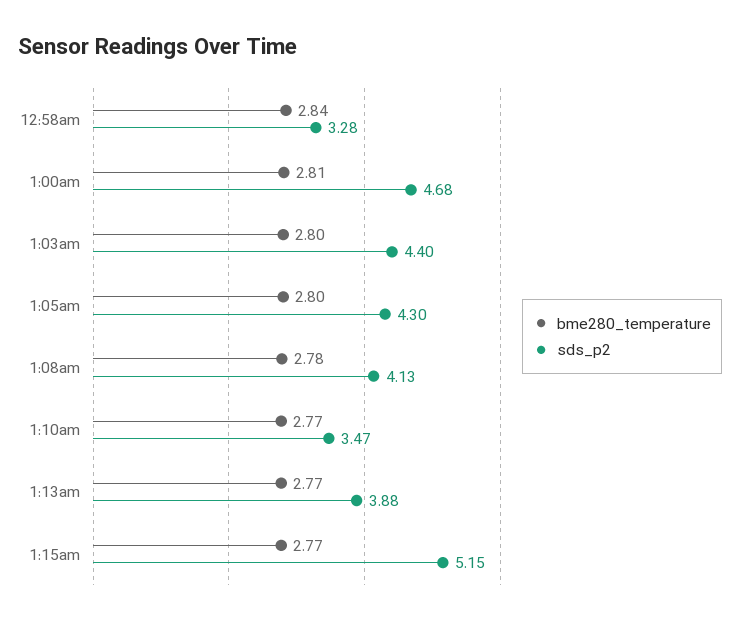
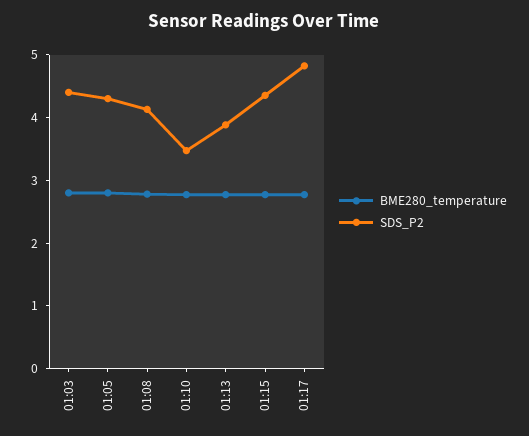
bme280_temperature, 12:58am: 2.84 -> none
sds_p2, 12:58am: 3.28 -> none
bme280_temperature, 1:00am: 2.81 -> none
sds_p2, 1:00am: 4.68 -> none
sds_p2, 1:15am: 5.15 -> 4.4
bme280_temperature, 01:17: none -> 2.8
sds_p2, 01:17: none -> 4.8

